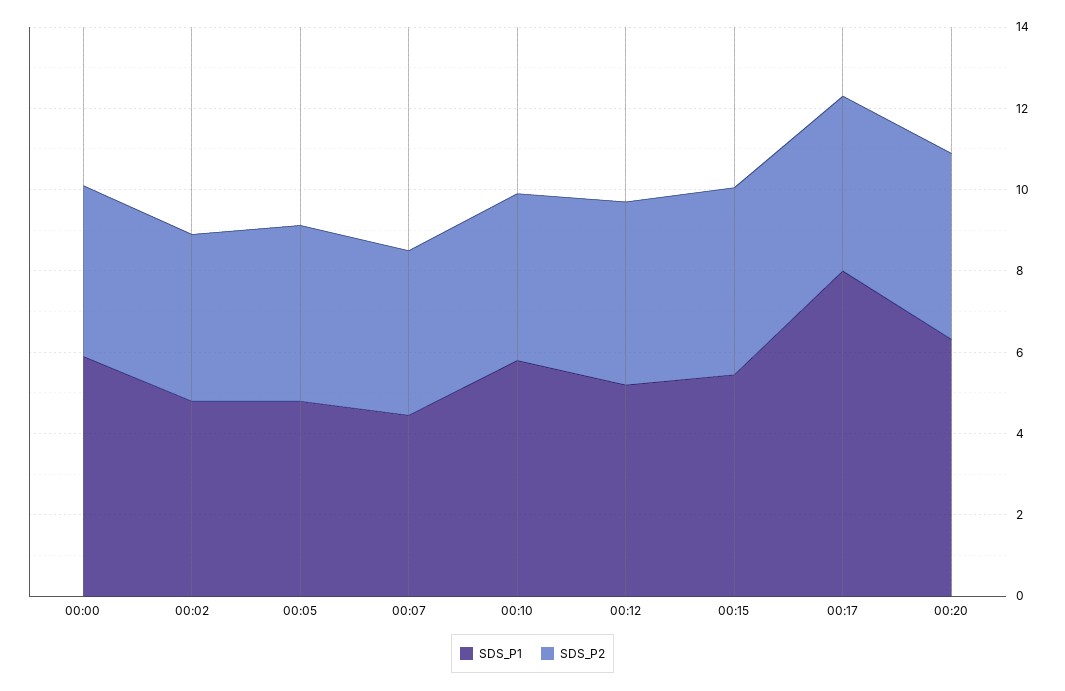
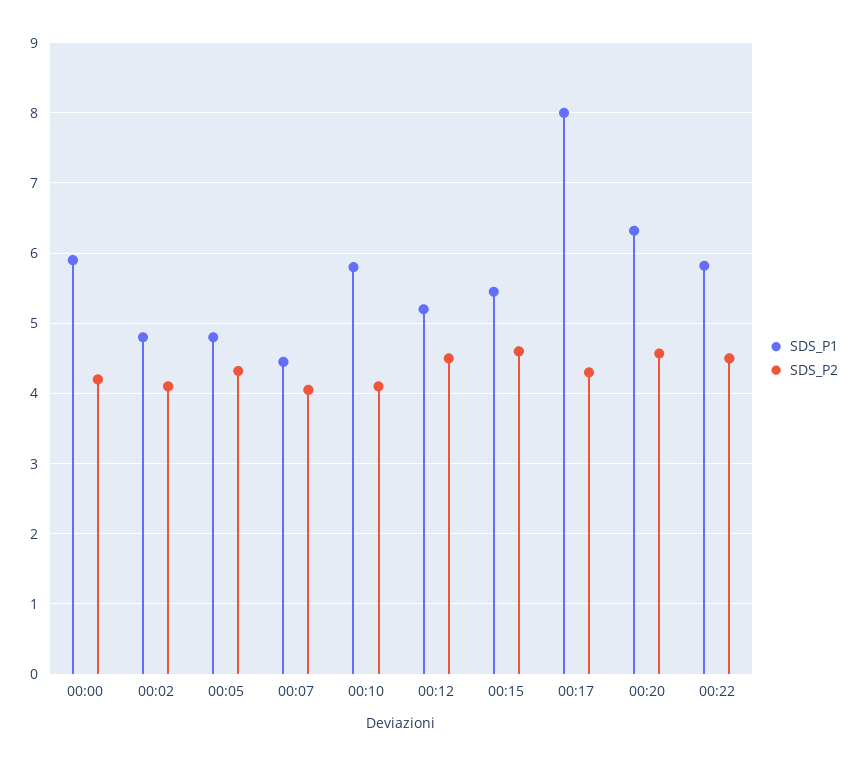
SDS_P1, 00:22: none -> 5.8
SDS_P2, 00:22: none -> 4.5

